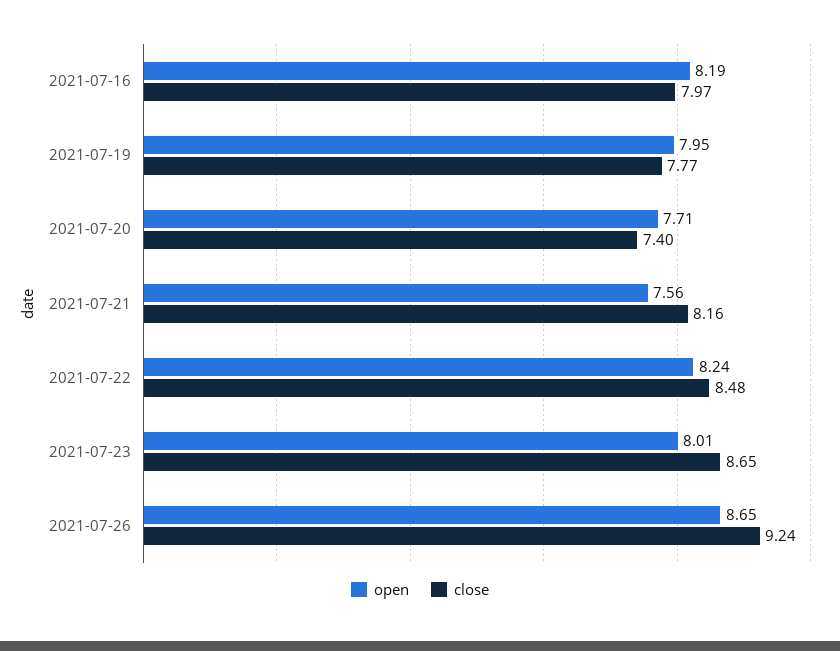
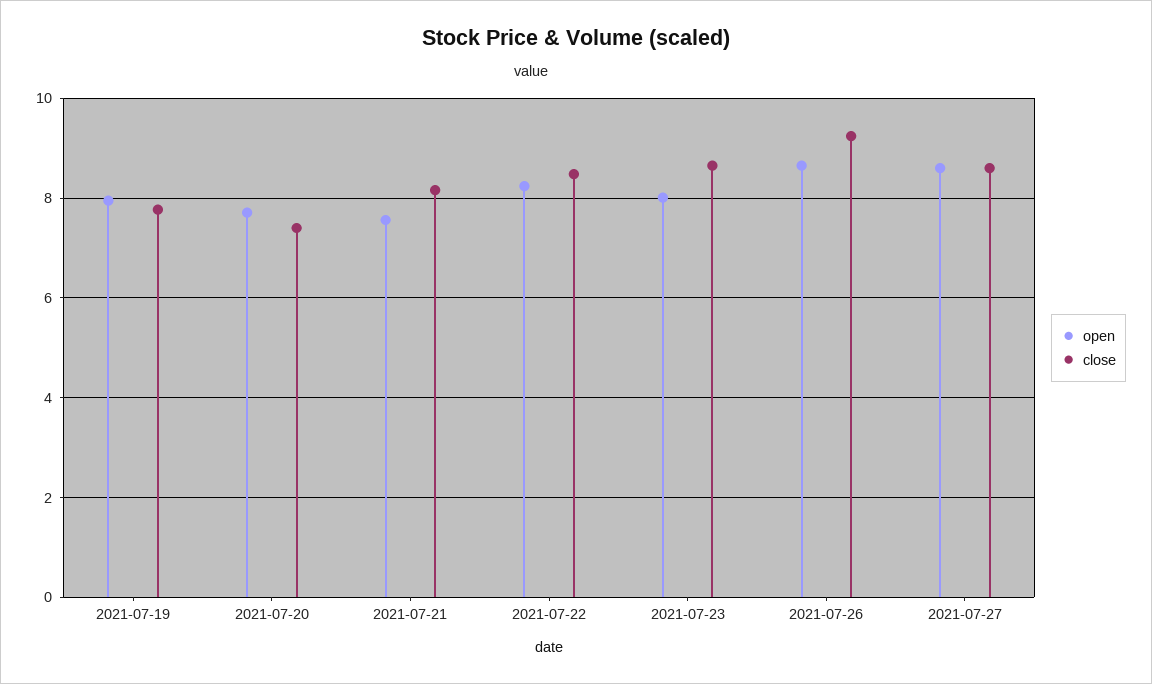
open, 2021-07-16: 8.19 -> none
close, 2021-07-16: 7.97 -> none
open, 2021-07-27: none -> 8.6
close, 2021-07-27: none -> 8.6

